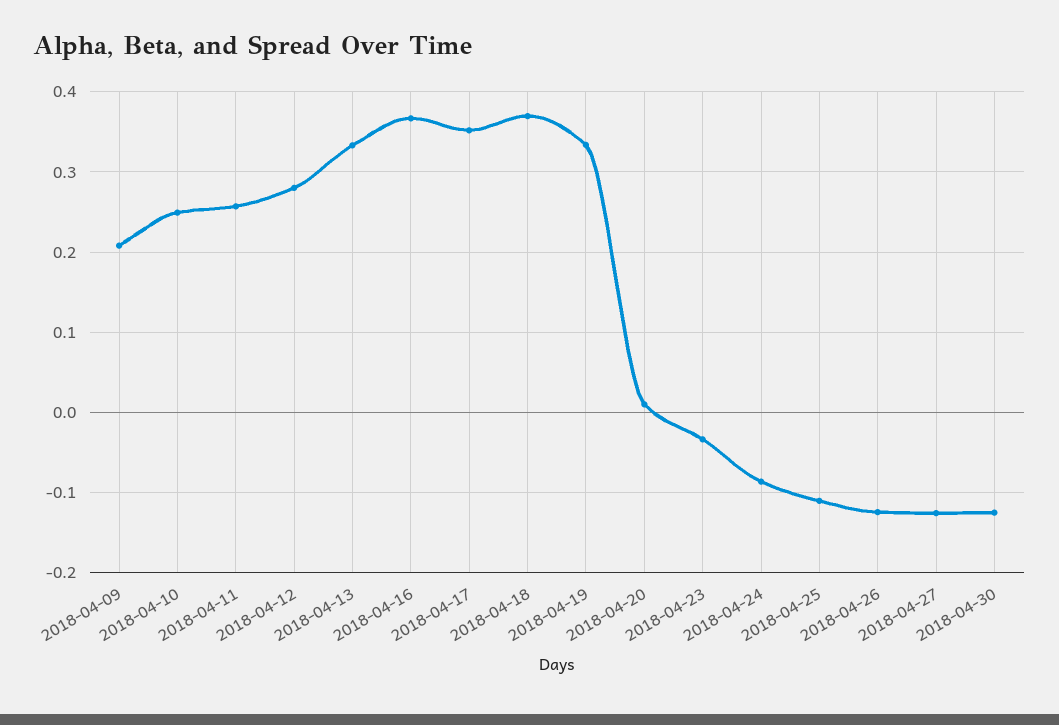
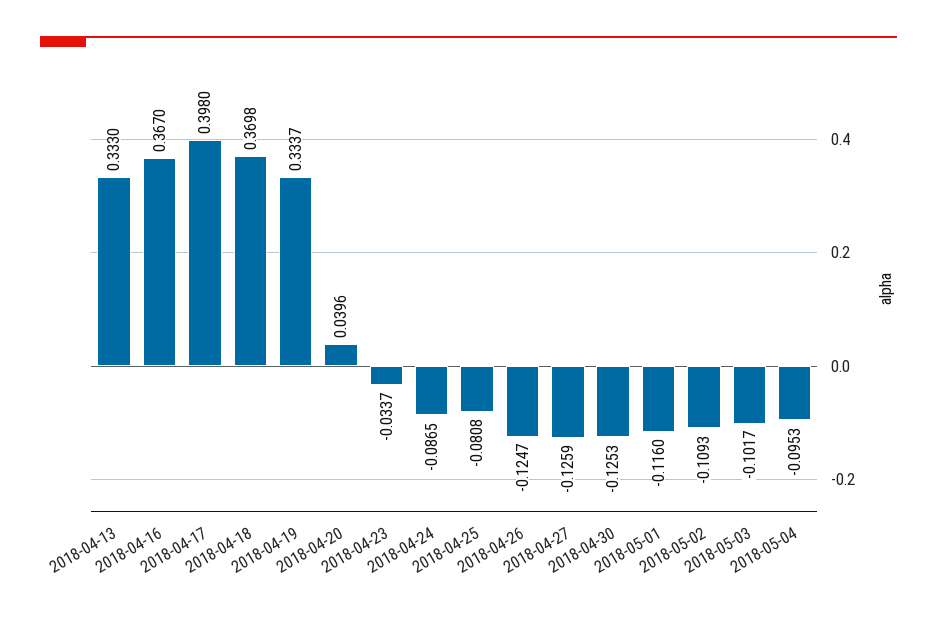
2018-04-09: 0.21 -> none
2018-04-10: 0.25 -> none
2018-04-11: 0.26 -> none
2018-04-12: 0.28 -> none
2018-04-17: 0.35 -> 0.398
2018-04-20: 0.01 -> 0.0396
2018-04-25: -0.11 -> -0.0808
2018-05-01: none -> -0.116
2018-05-02: none -> -0.1093
2018-05-03: none -> -0.1017
2018-05-04: none -> -0.0953

